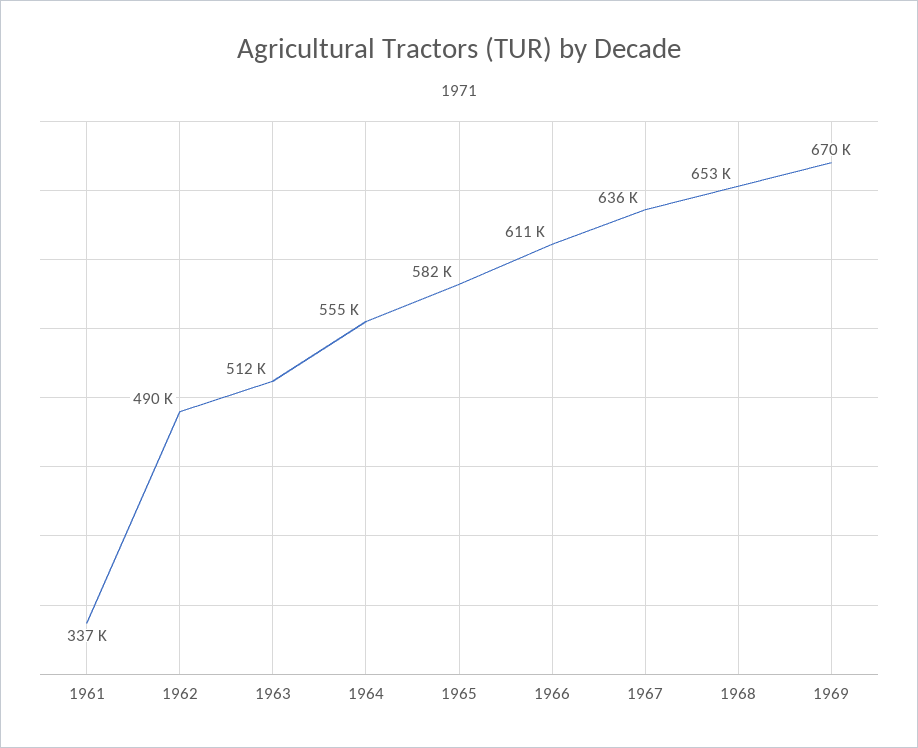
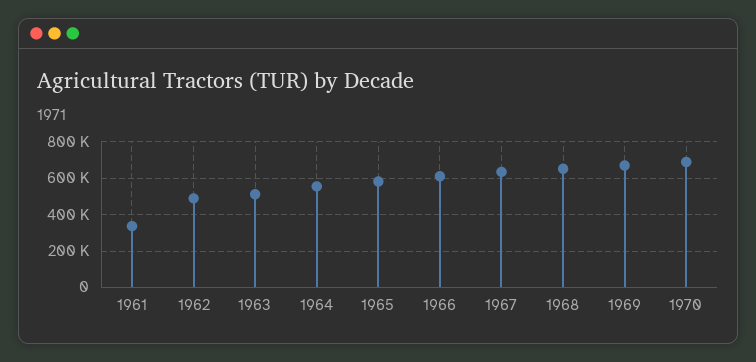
1970: none -> 700000

